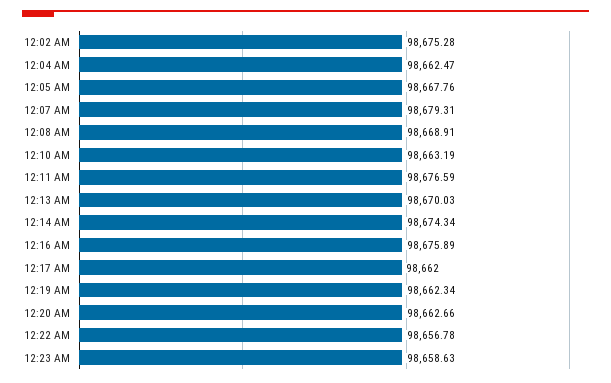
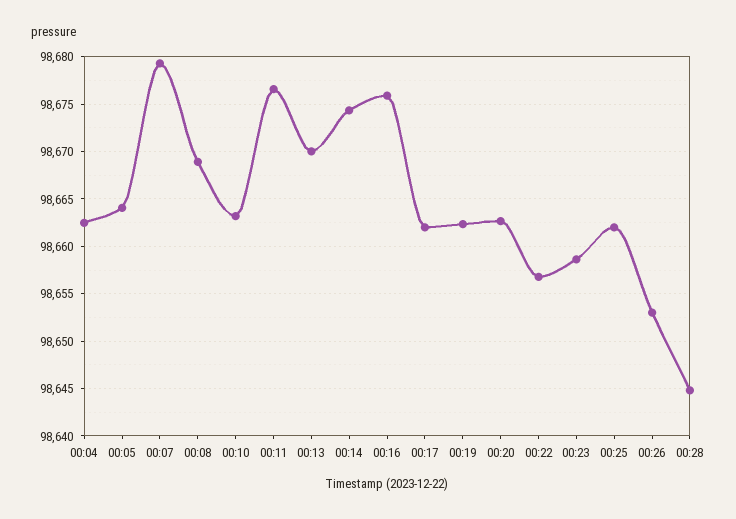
12:02 AM: 98675.28 -> none
12:05 AM: 98667.76 -> 98664
00:25: none -> 98662
00:26: none -> 98653
00:28: none -> 98645

